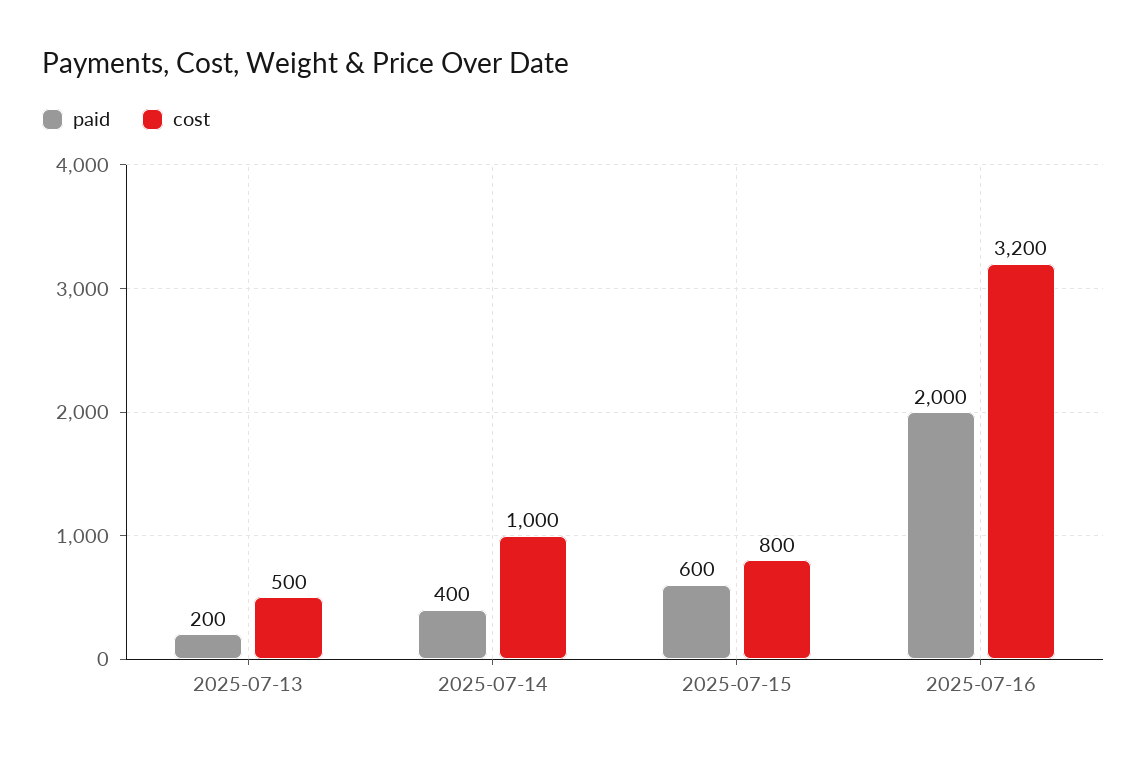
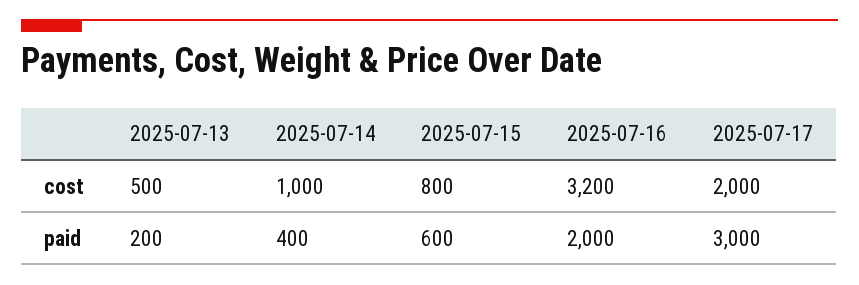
cost, 2025-07-17: none -> 2000
paid, 2025-07-17: none -> 3000

